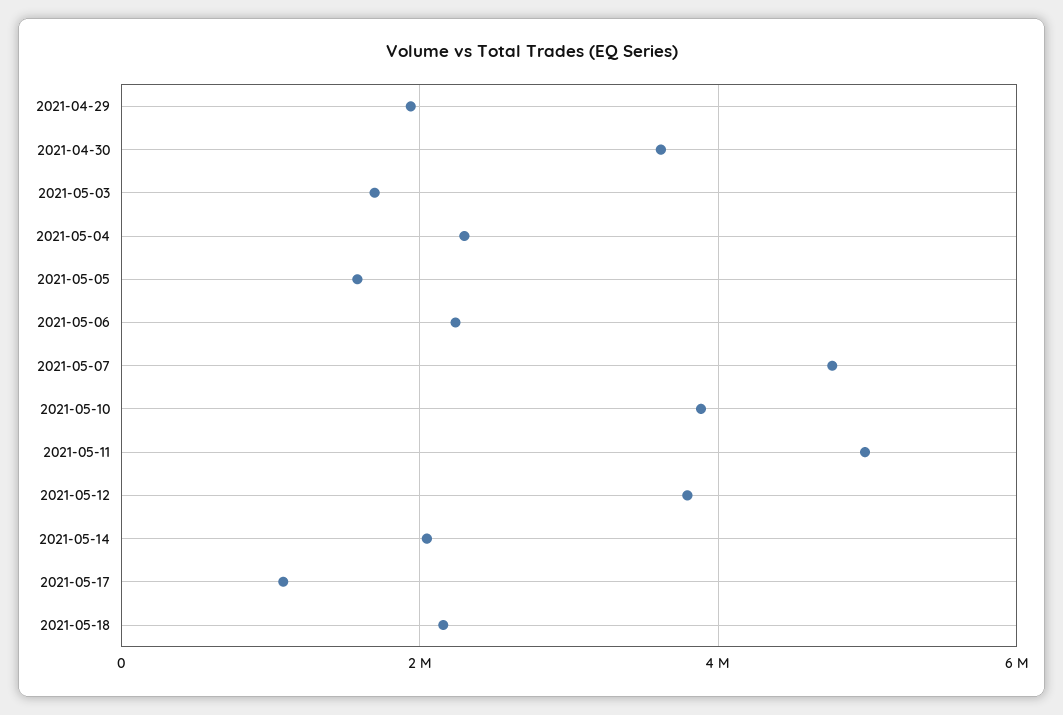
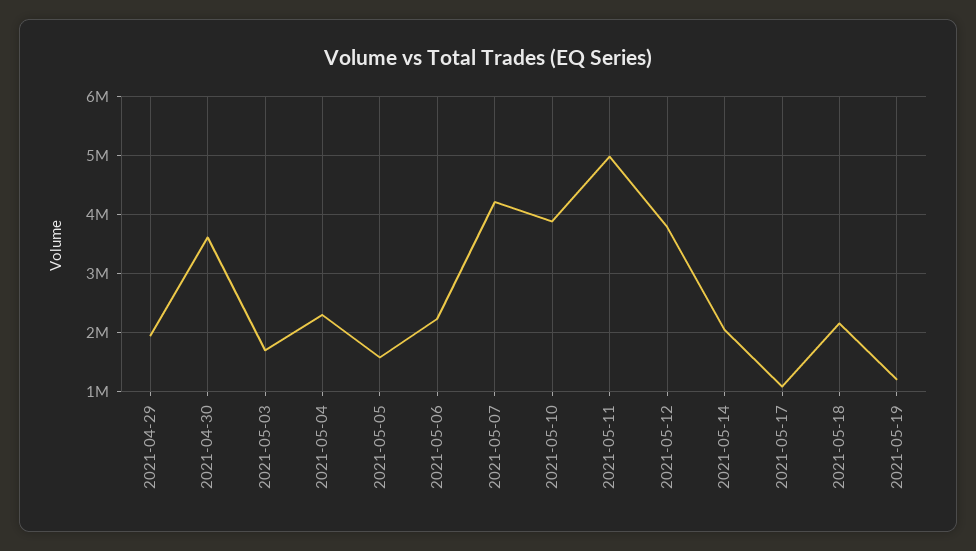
2021-05-07: 4800000 -> 4200000
2021-05-19: none -> 1200000

